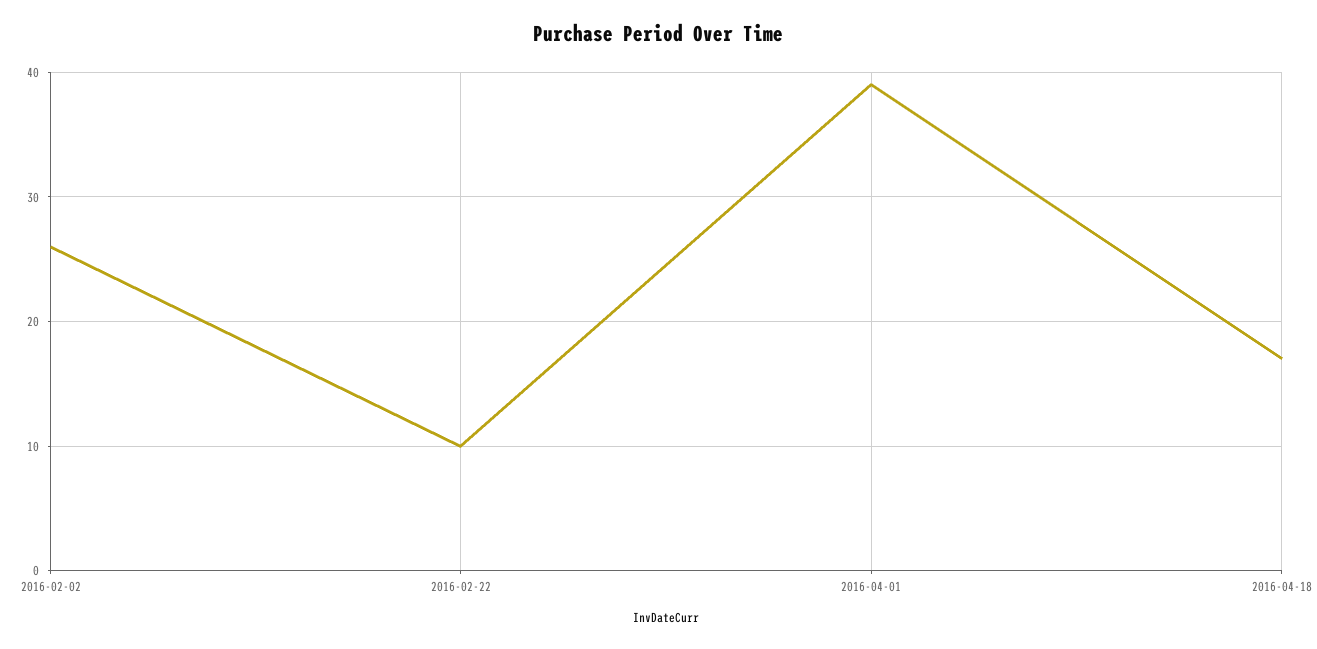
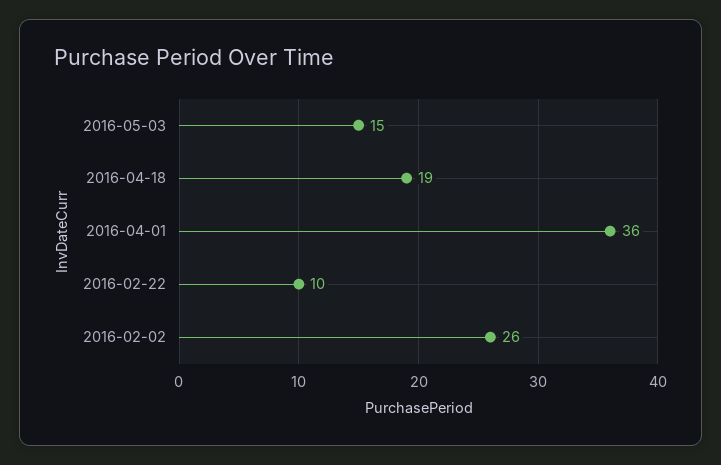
2016-04-01: 39 -> 36
2016-04-18: 17 -> 19
2016-05-03: none -> 15

